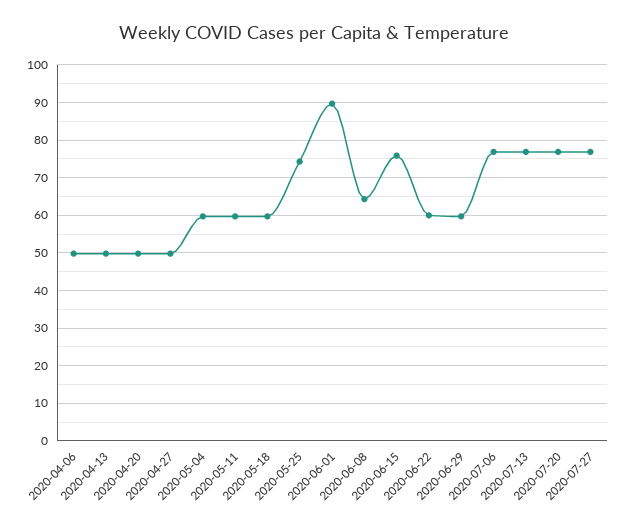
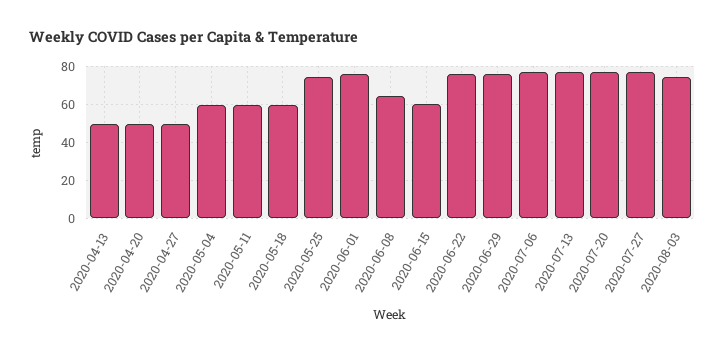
2020-04-06: 50 -> none
2020-06-01: 90 -> 75
2020-06-15: 76 -> 60
2020-06-22: 60 -> 75
2020-06-29: 60 -> 75
2020-08-03: none -> 75

